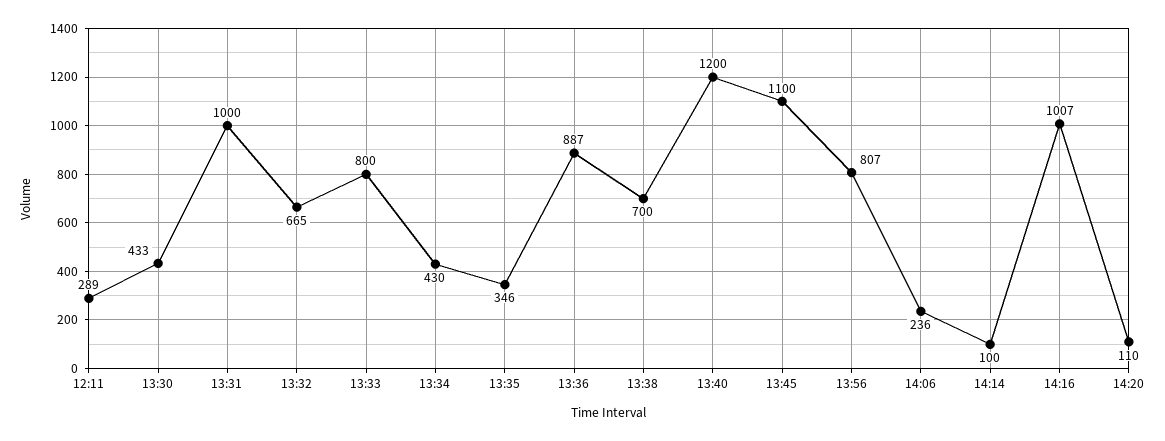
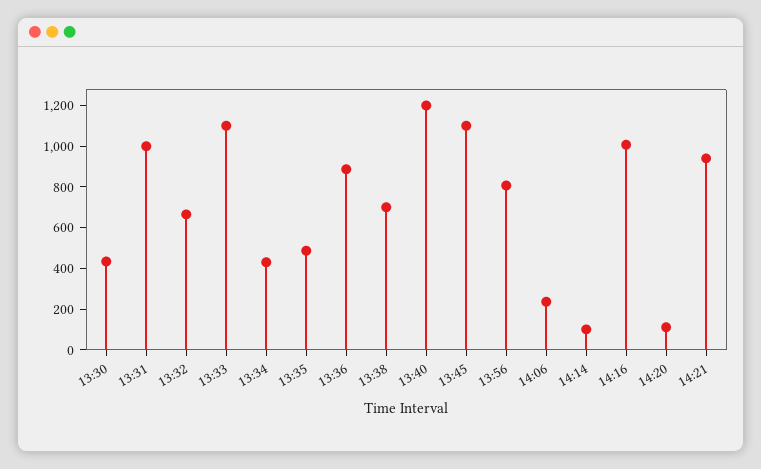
12:11: 289 -> none
13:33: 800 -> 1100
13:35: 346 -> 500
14:21: none -> 950

